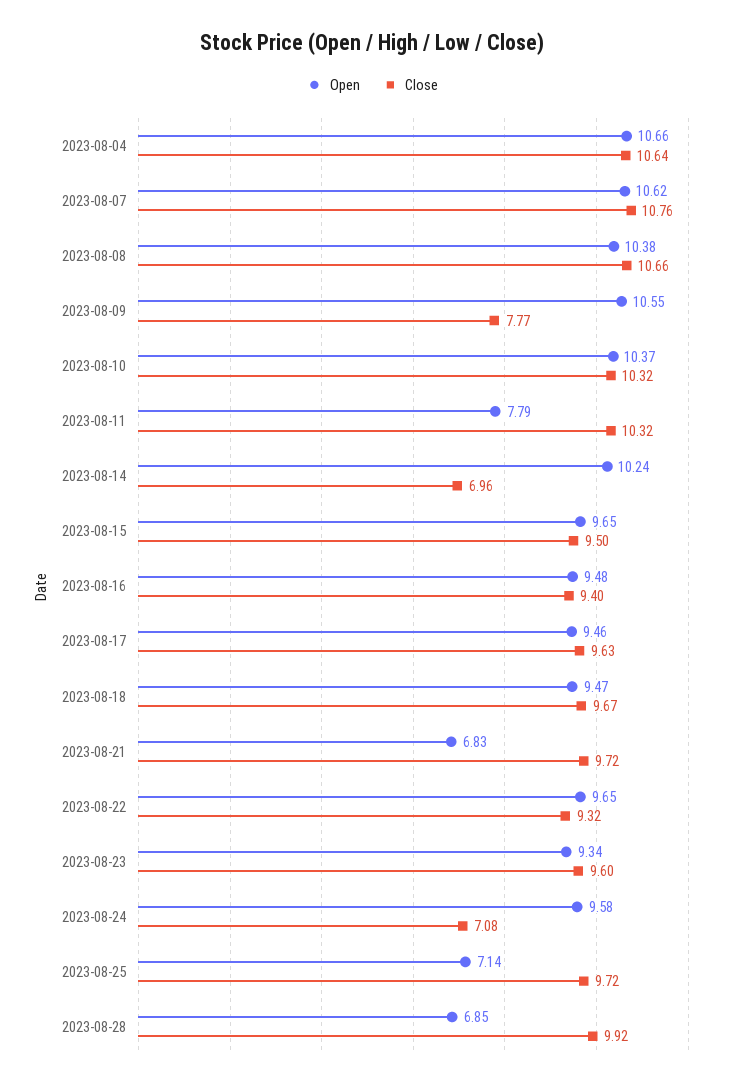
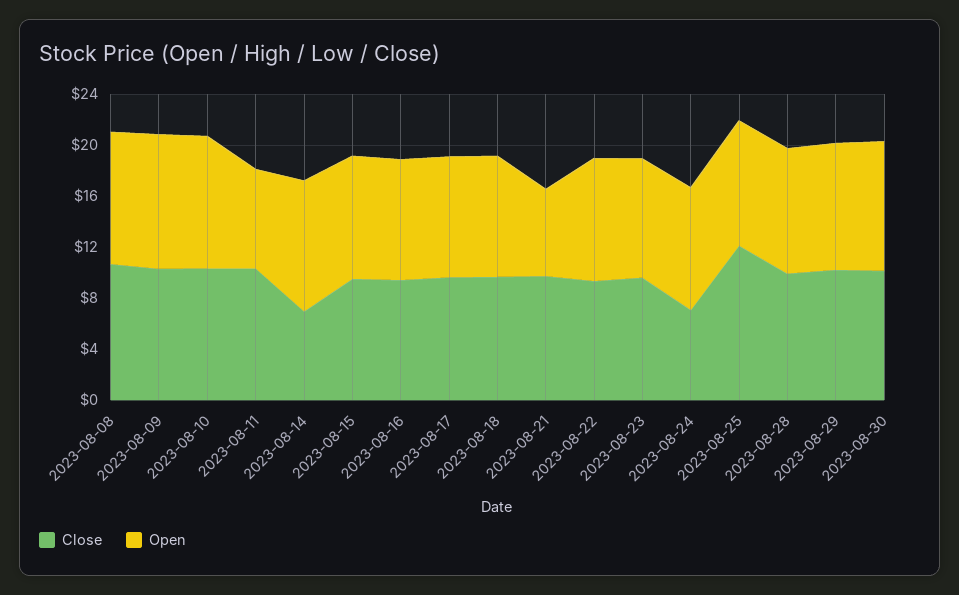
Open, 2023-08-04: 10.66 -> none
Close, 2023-08-04: 10.64 -> none
Open, 2023-08-07: 10.62 -> none
Close, 2023-08-07: 10.76 -> none
Close, 2023-08-09: 7.77 -> 10
Open, 2023-08-25: 7.14 -> 10
Close, 2023-08-25: 9.72 -> 12
Open, 2023-08-28: 6.85 -> 10
Close, 2023-08-29: none -> 10
Open, 2023-08-29: none -> 10
Close, 2023-08-30: none -> 10
Open, 2023-08-30: none -> 10

